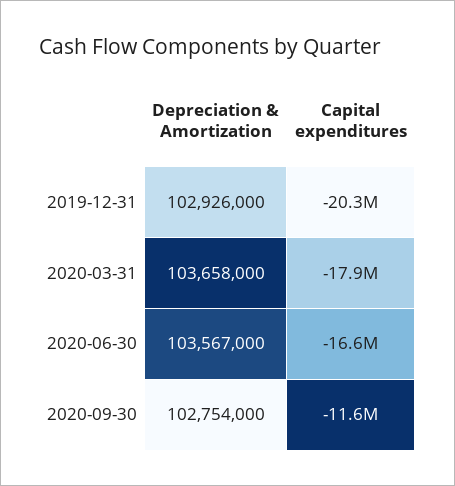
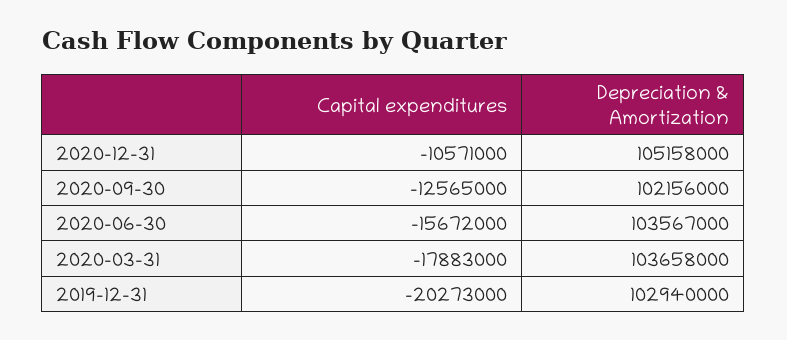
Depreciation & Amortization, 2019-12-31: 102926000 -> 102940000
Capital expenditures, 2020-06-30: -16600000 -> -15672000
Depreciation & Amortization, 2020-09-30: 102754000 -> 102156000
Capital expenditures, 2020-09-30: -11600000 -> -12565000
Capital expenditures, 2020-12-31: none -> -10571000
Depreciation & Amortization, 2020-12-31: none -> 105158000

